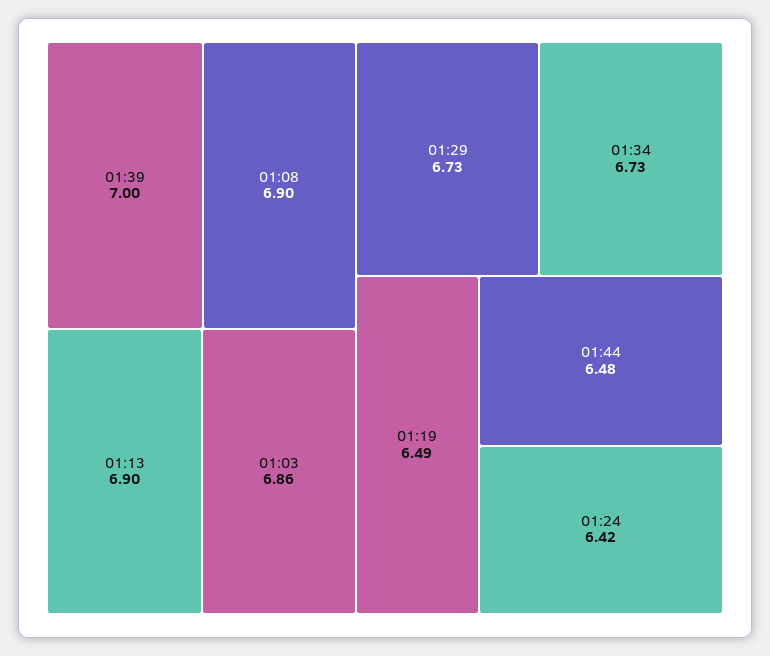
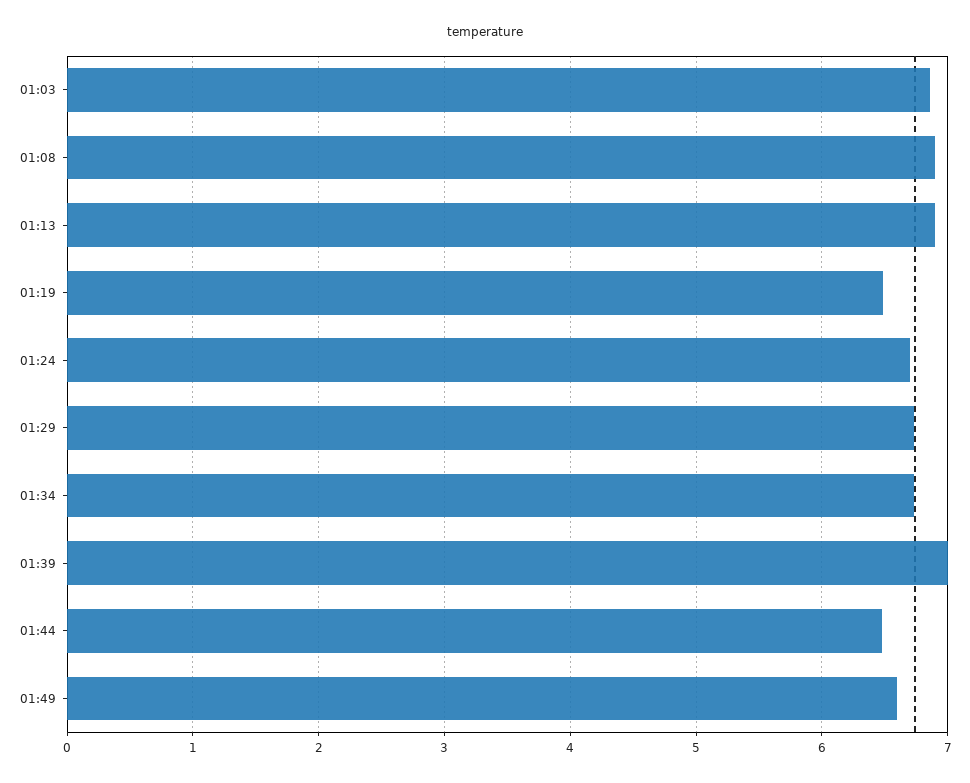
01:24: 6.42 -> 6.7
01:49: none -> 6.6

